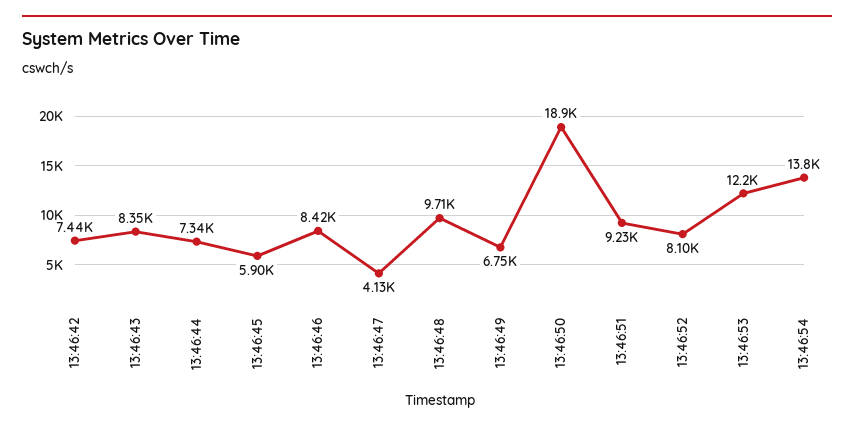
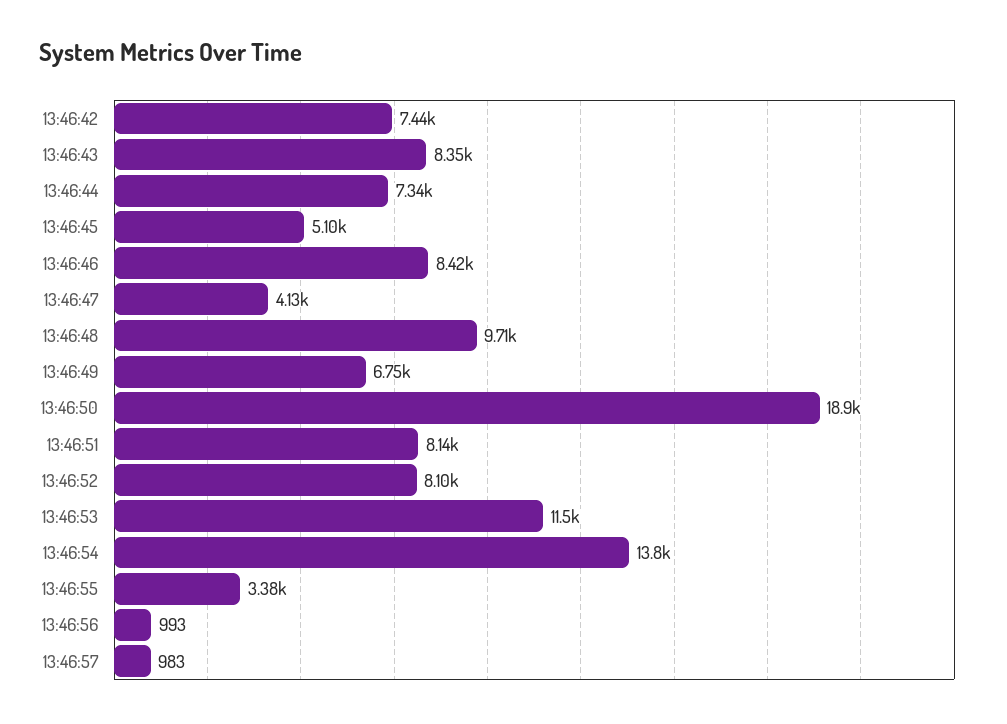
13:46:45: 5900 -> 5100
13:46:51: 9230 -> 8140
13:46:53: 12200 -> 11500
13:46:55: none -> 3380
13:46:56: none -> 993
13:46:57: none -> 983

